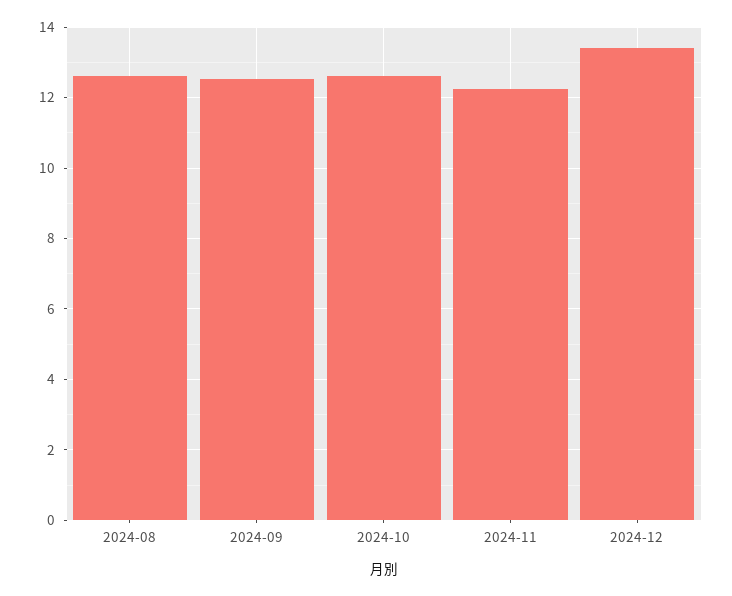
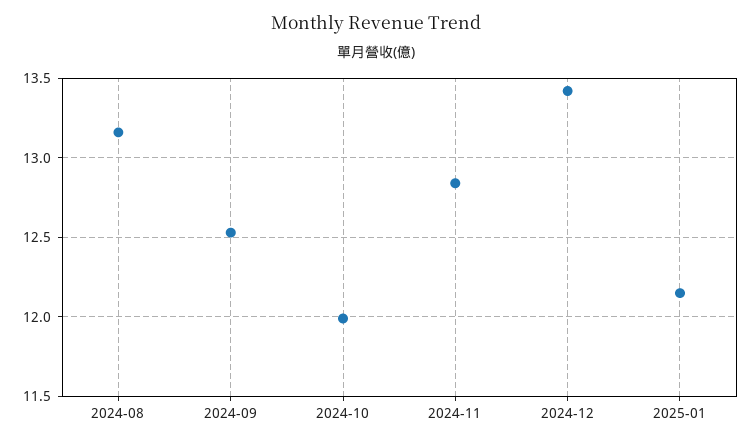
2024-08: 12.6 -> 13.15
2024-10: 12.6 -> 12
2024-11: 12.2 -> 12.85
2025-01: none -> 12.15

